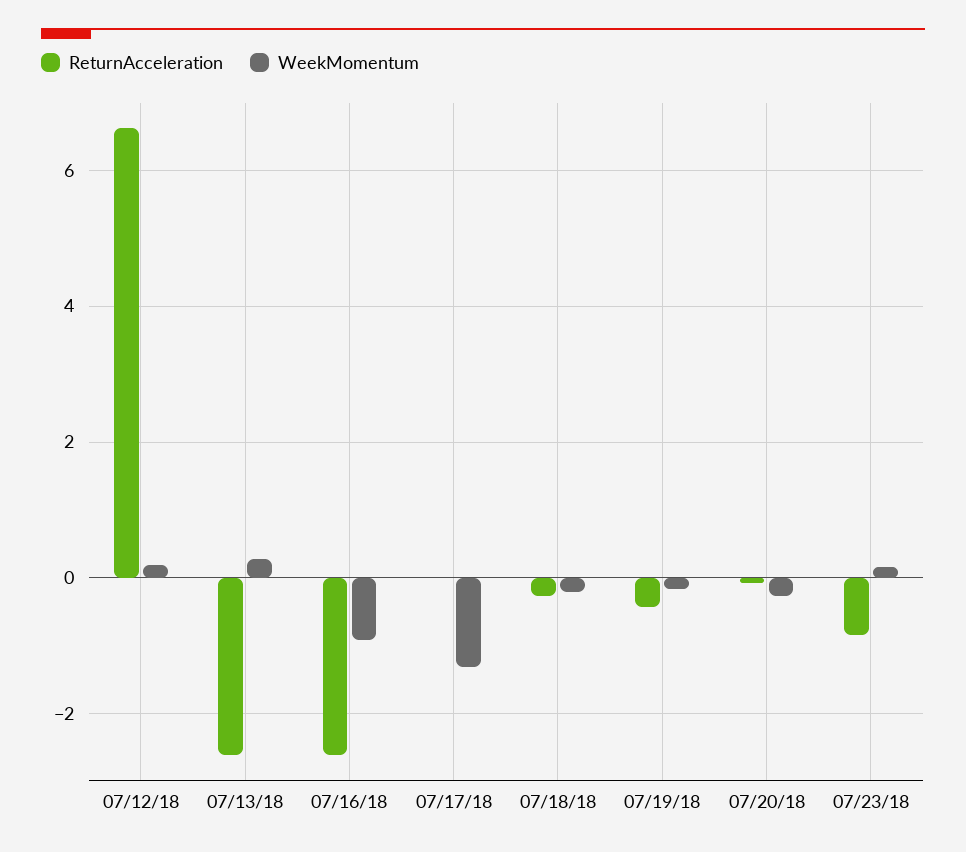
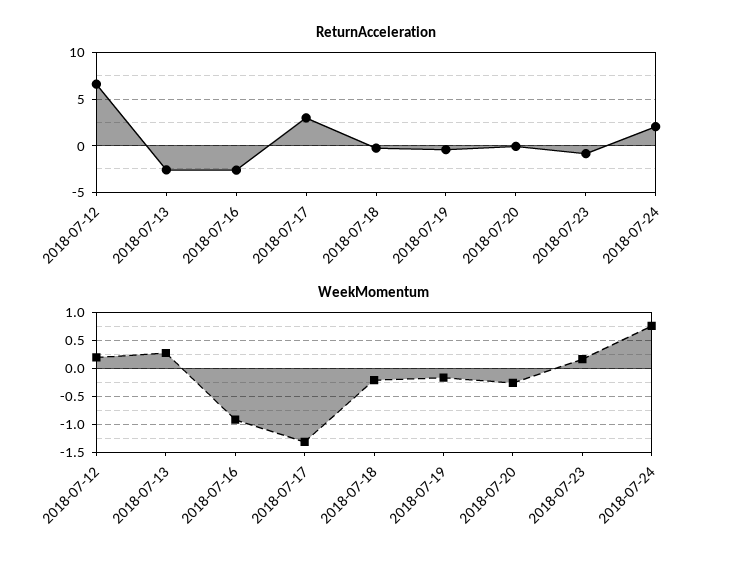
ReturnAcceleration, 07/17/18: 0 -> 3
ReturnAcceleration, 2018-07-24: none -> 2
WeekMomentum, 2018-07-24: none -> 0.75

